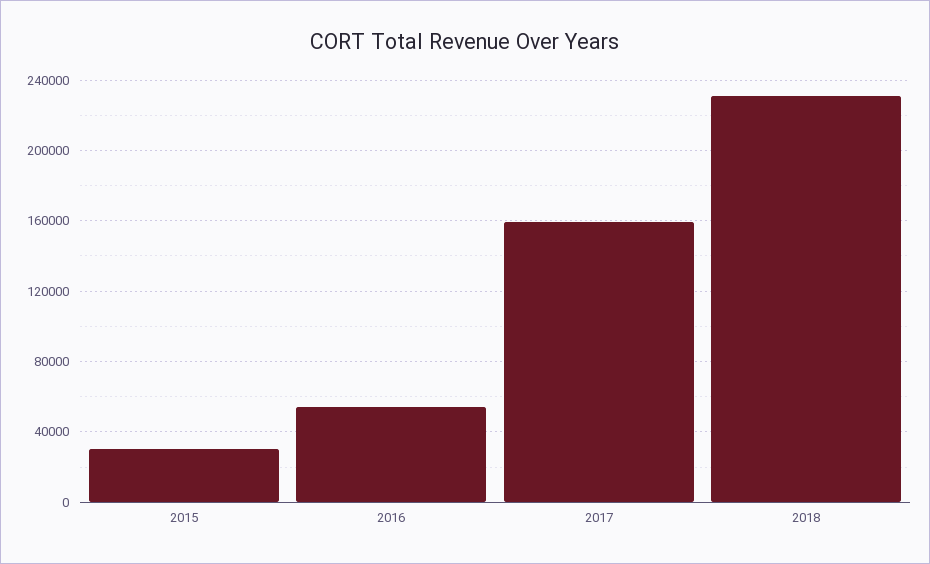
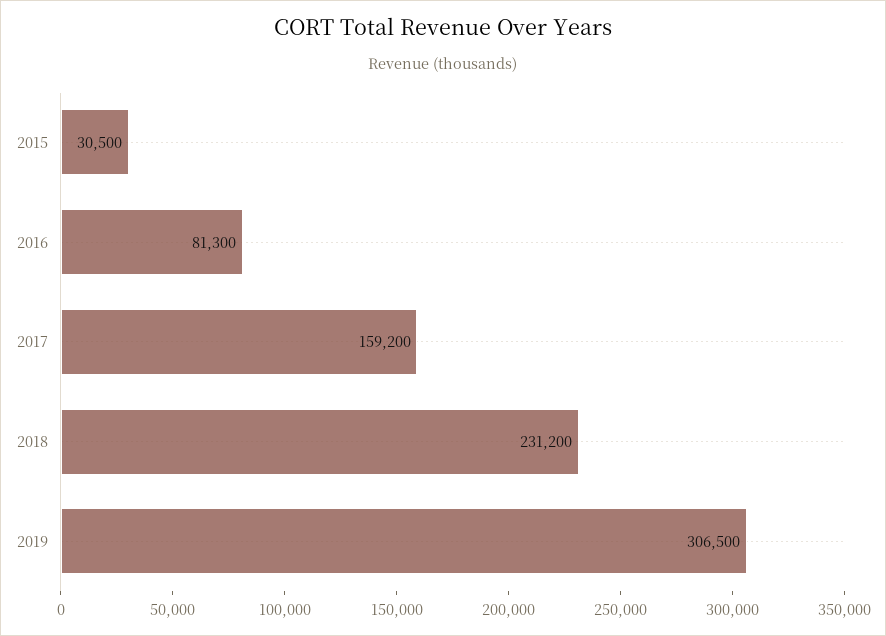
2016: 55000 -> 81300
2019: none -> 306500

